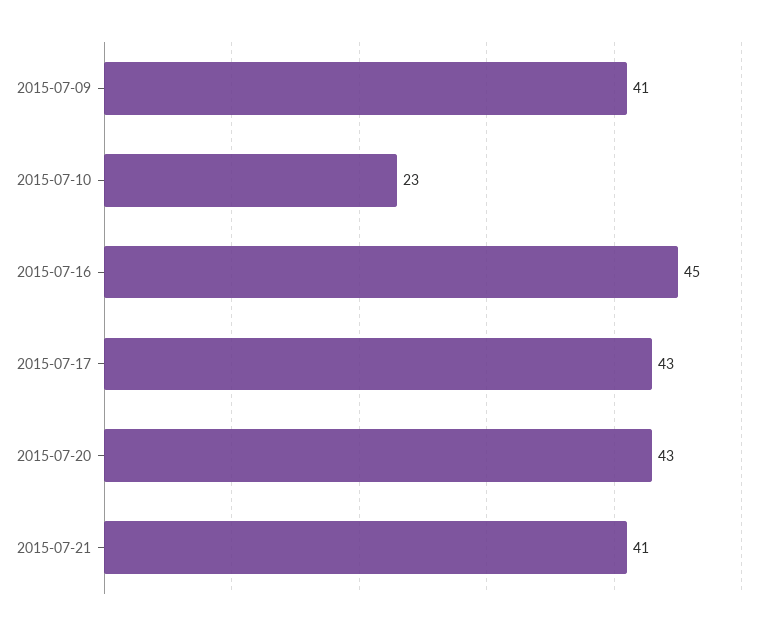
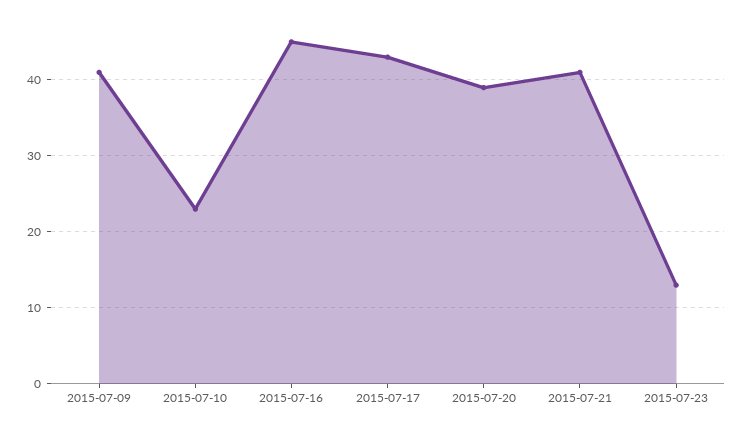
2015-07-20: 43 -> 39
2015-07-23: none -> 13

